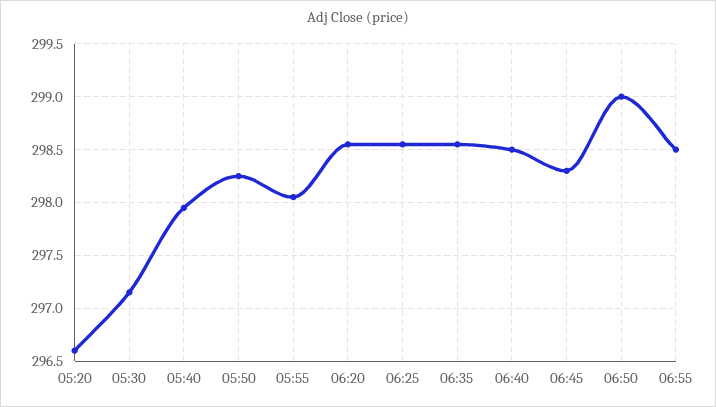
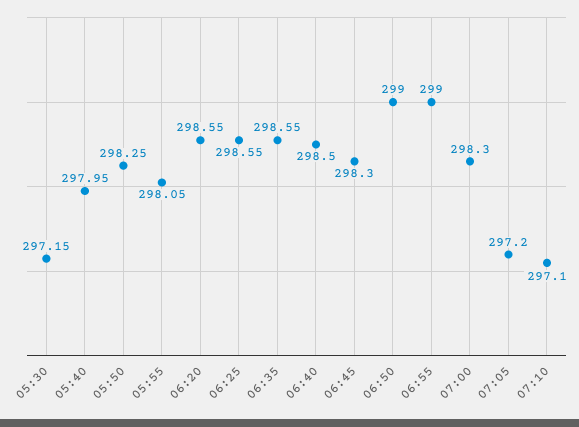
05:20: 296.6 -> none
06:55: 298.5 -> 299
07:00: none -> 298.3
07:05: none -> 297.2
07:10: none -> 297.1

